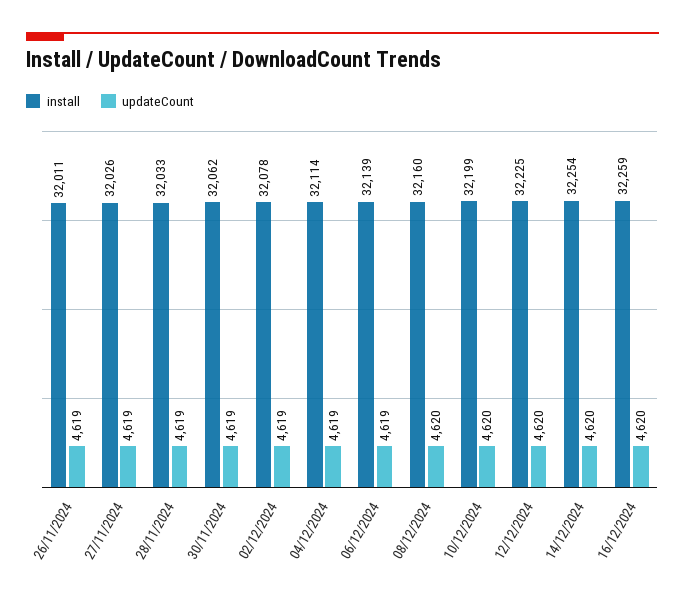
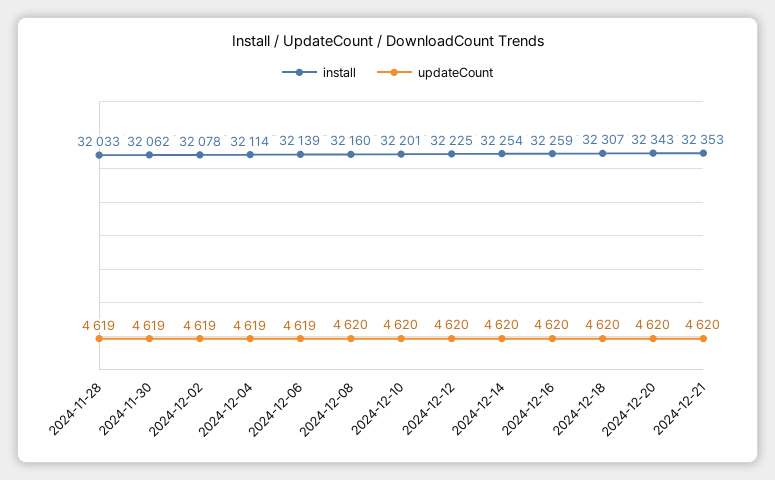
install, 26/11/2024: 32011 -> none
updateCount, 26/11/2024: 4619 -> none
install, 27/11/2024: 32026 -> none
updateCount, 27/11/2024: 4619 -> none
install, 10/12/2024: 32199 -> 32201
install, 2024-12-18: none -> 32307
updateCount, 2024-12-18: none -> 4620
install, 2024-12-20: none -> 32343
updateCount, 2024-12-20: none -> 4620
install, 2024-12-21: none -> 32353
updateCount, 2024-12-21: none -> 4620

